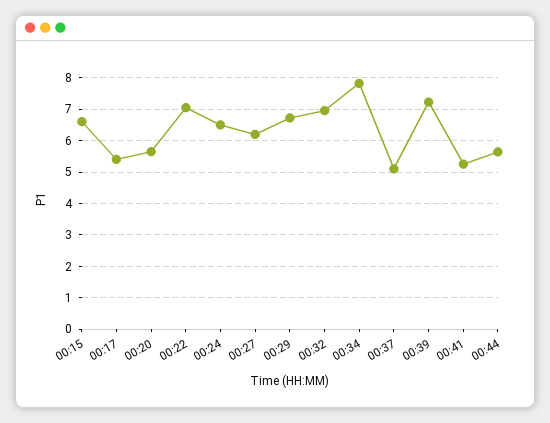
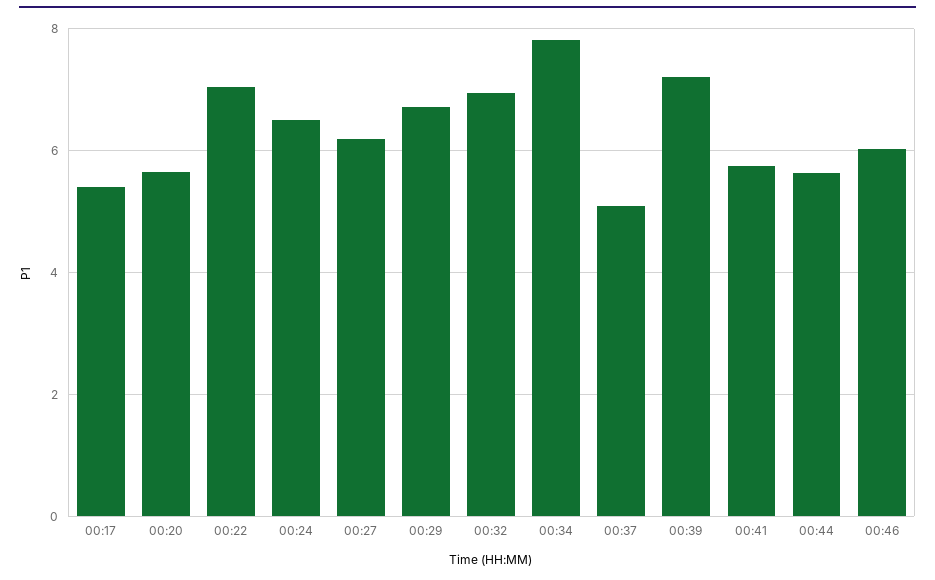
00:15: 6.6 -> none
00:41: 5.2 -> 5.8
00:46: none -> 6

